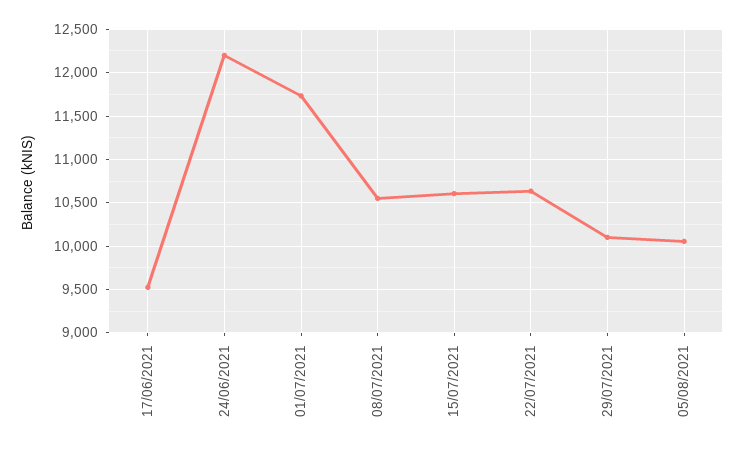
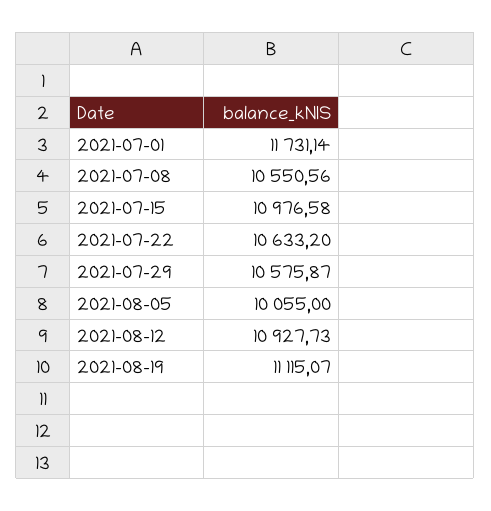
17/06/2021: 9500 -> none
24/06/2021: 12200 -> none
15/07/2021: 10600 -> 10976.58
29/07/2021: 10100 -> 10575.87
2021-08-12: none -> 10927.73
2021-08-19: none -> 11115.07

